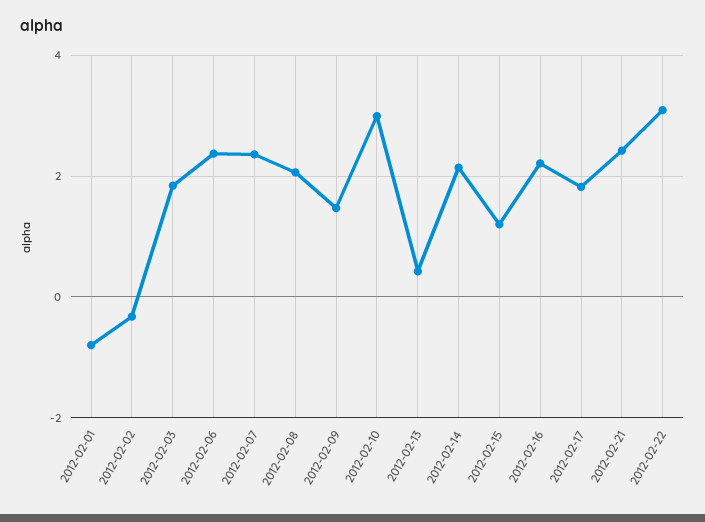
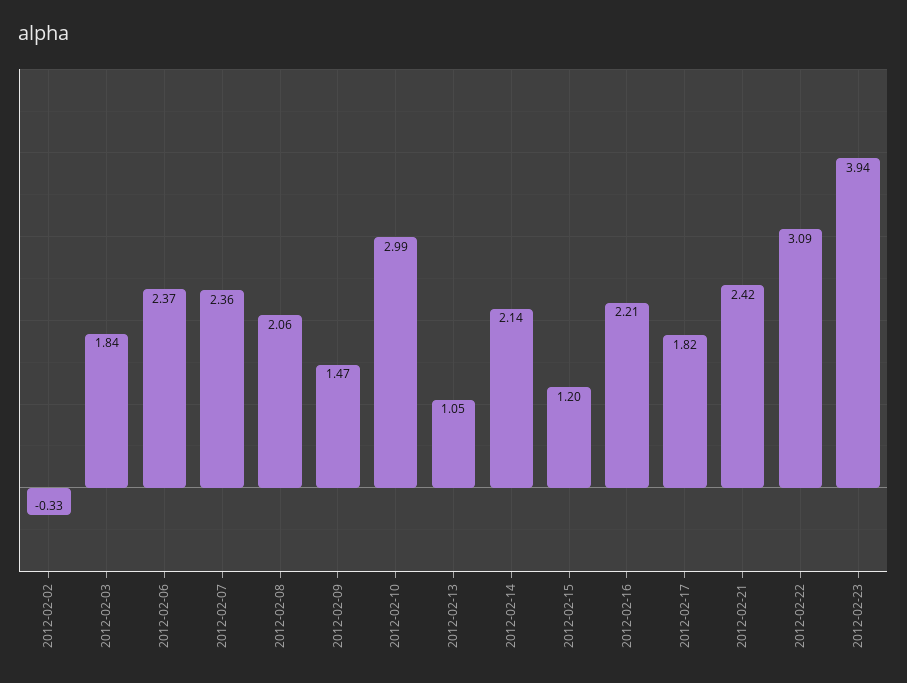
2012-02-01: -0.8 -> none
2012-02-13: 0.4 -> 1.05
2012-02-23: none -> 3.94

